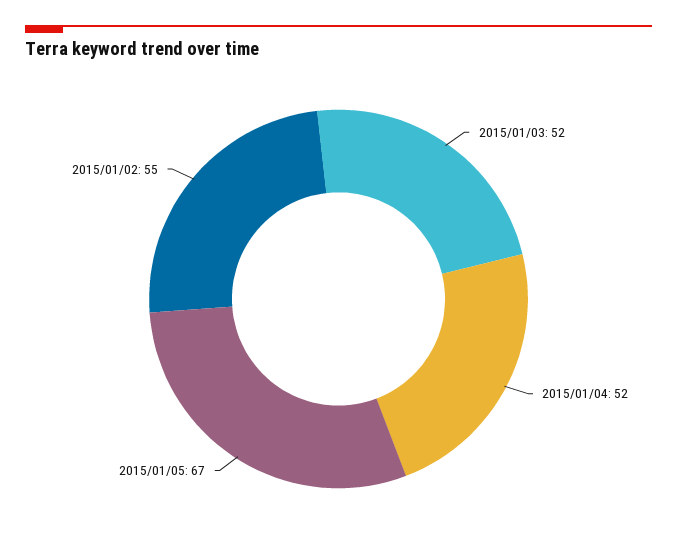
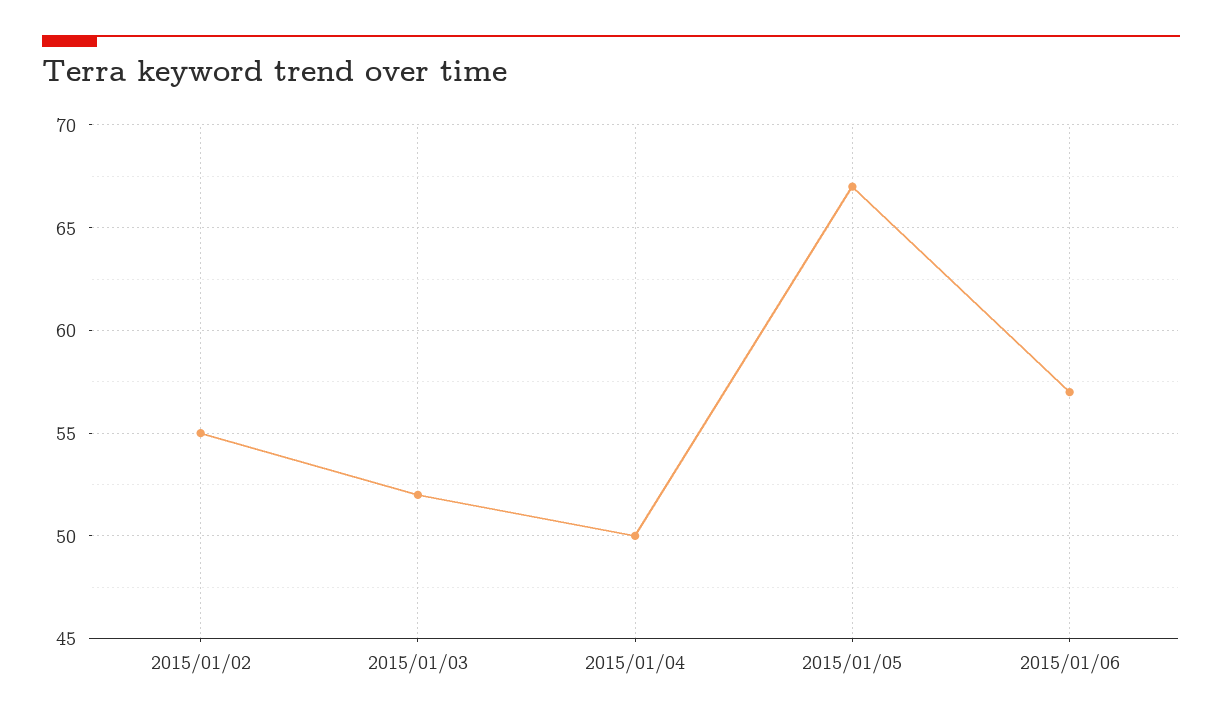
2015/01/04: 52 -> 50
2015/01/06: none -> 57

